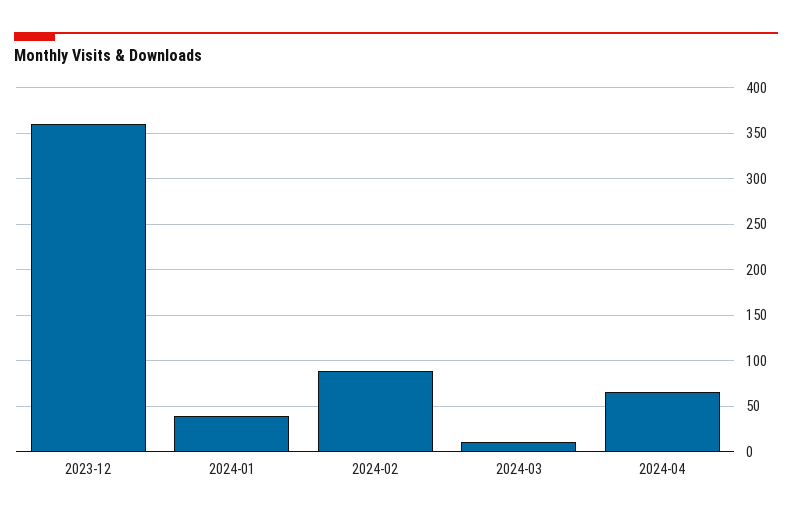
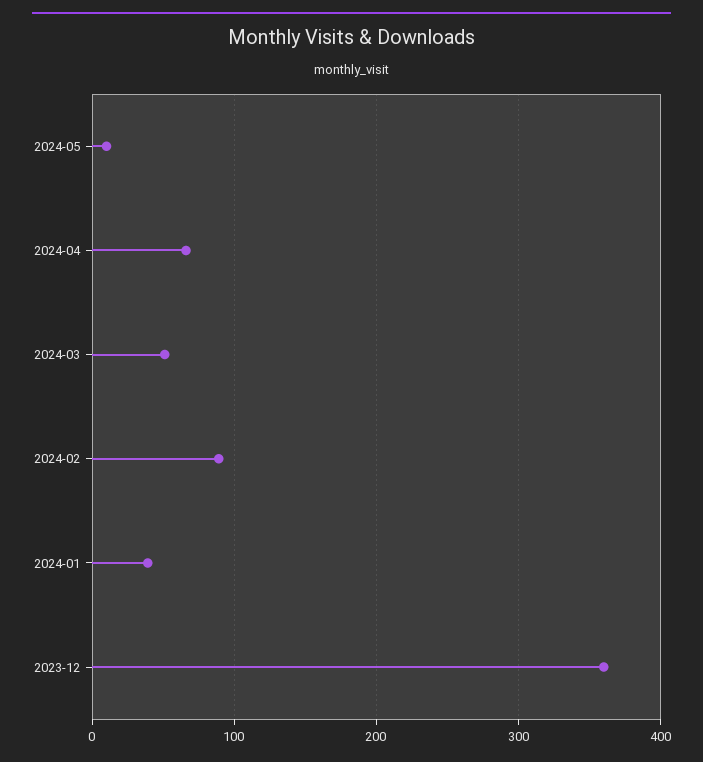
2024-03: 10 -> 50
2024-05: none -> 10

